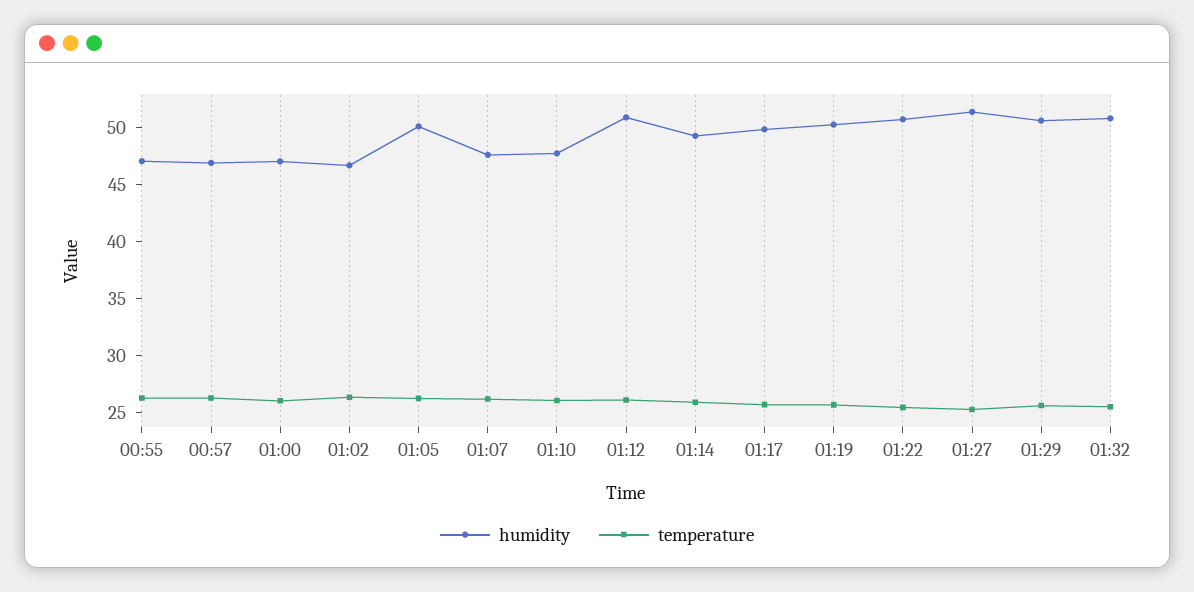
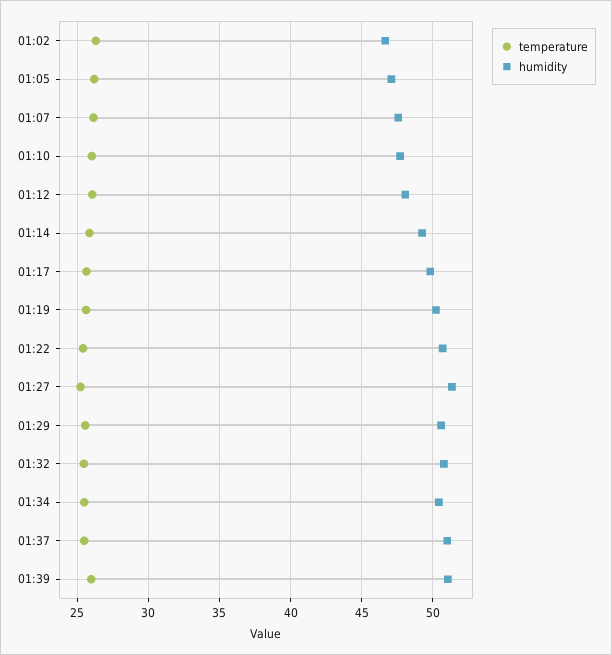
humidity, 00:55: 47 -> none
temperature, 00:55: 26 -> none
humidity, 00:57: 47 -> none
temperature, 00:57: 26 -> none
humidity, 01:00: 47 -> none
temperature, 01:00: 26 -> none
humidity, 01:05: 50 -> 47
humidity, 01:12: 51 -> 48
temperature, 01:34: none -> 25.5
humidity, 01:34: none -> 50.5
temperature, 01:37: none -> 25.5
humidity, 01:37: none -> 51
temperature, 01:39: none -> 26
humidity, 01:39: none -> 51

